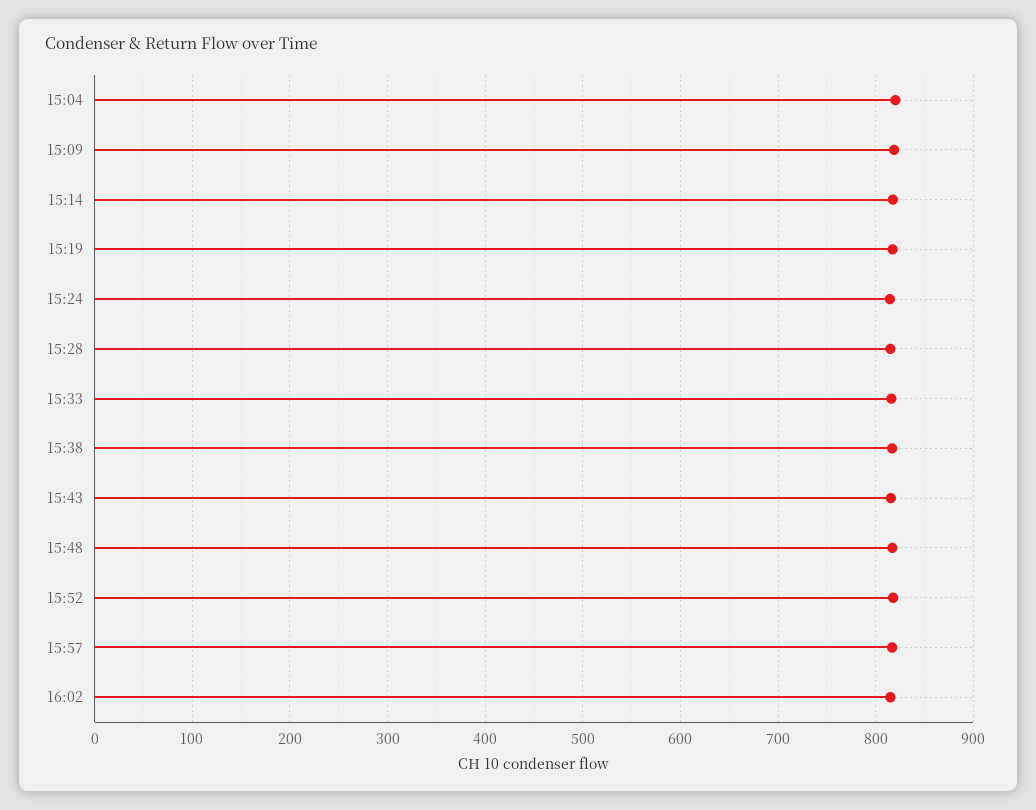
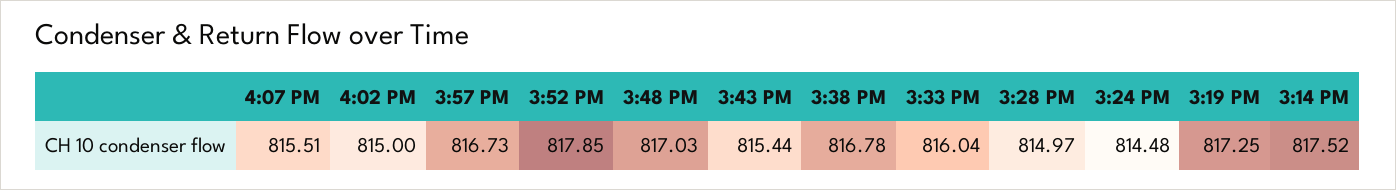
15:04: 820 -> none
15:09: 820 -> none
4:07 PM: none -> 815.51

